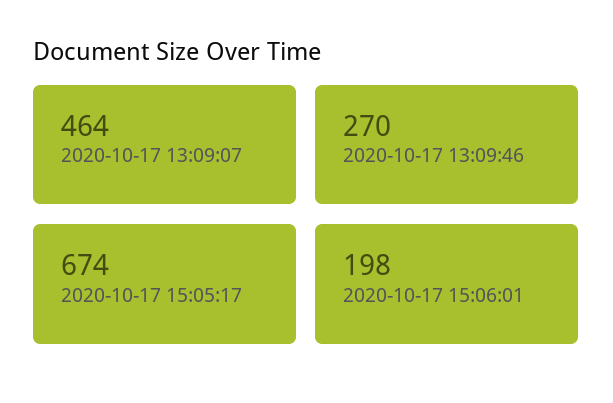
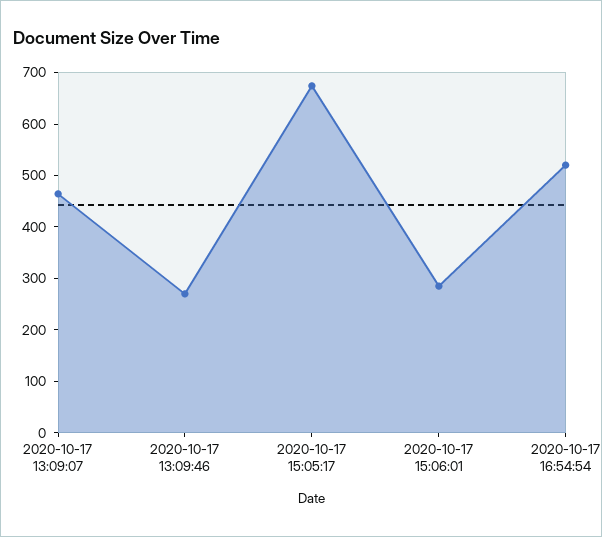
2020-10-17 15:06:01: 198 -> 280
2020-10-17 16:54:54: none -> 520

